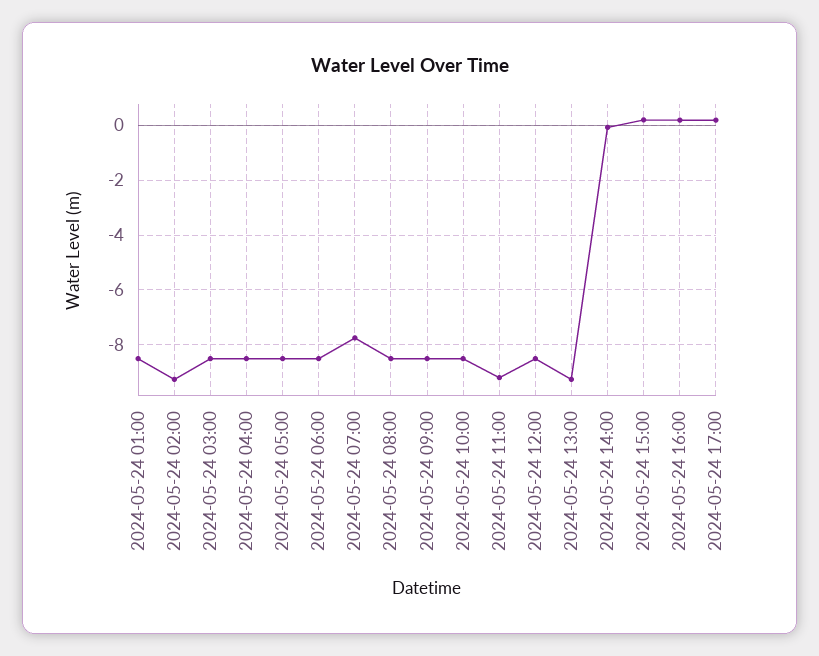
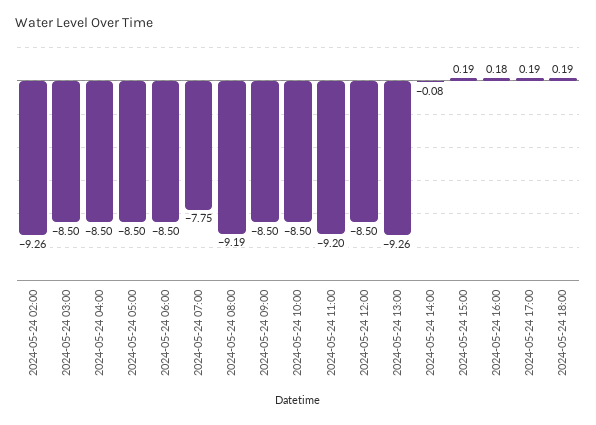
2024-05-24 01:00: -8.5 -> none
2024-05-24 08:00: -8.5 -> -9.19
2024-05-24 18:00: none -> 0.19

